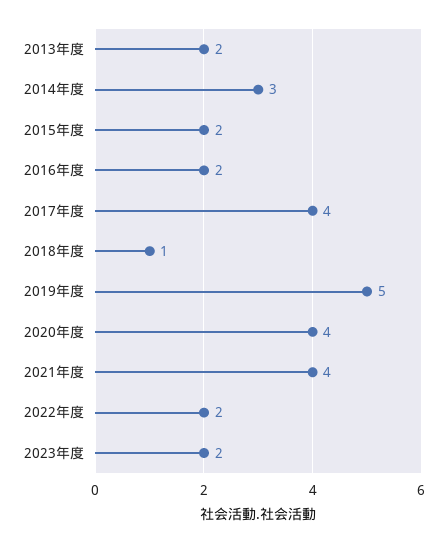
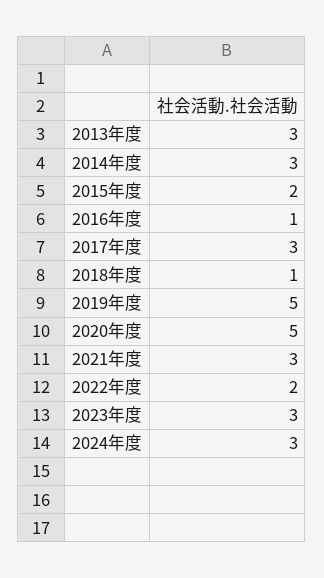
2013年度: 2 -> 3
2016年度: 2 -> 1
2017年度: 4 -> 3
2020年度: 4 -> 5
2021年度: 4 -> 3
2023年度: 2 -> 3
2024年度: none -> 3

